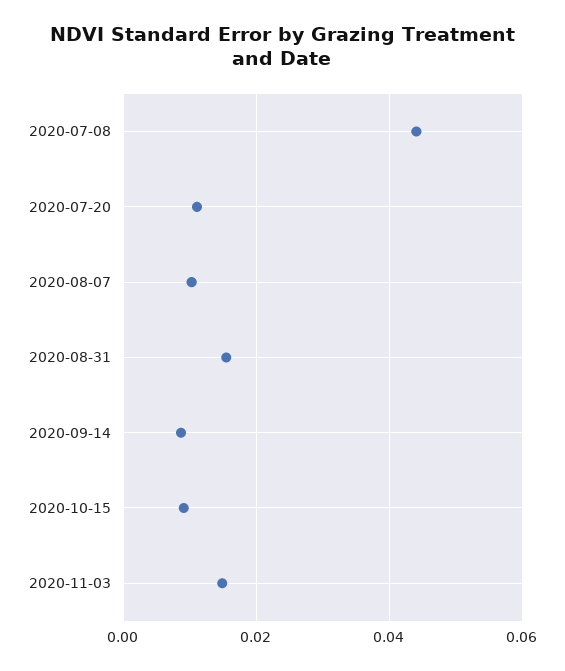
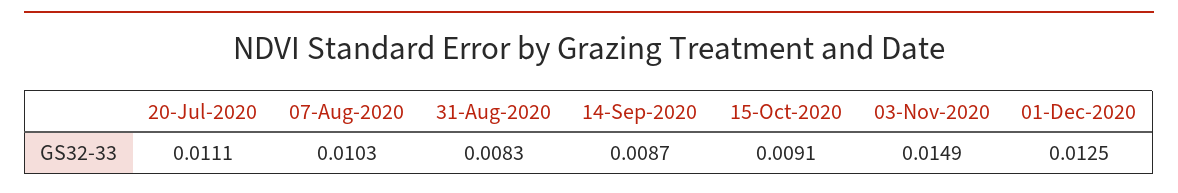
2020-07-08: 0.044 -> none
2020-08-31: 0.016 -> 0.0083
01-Dec-2020: none -> 0.0125

